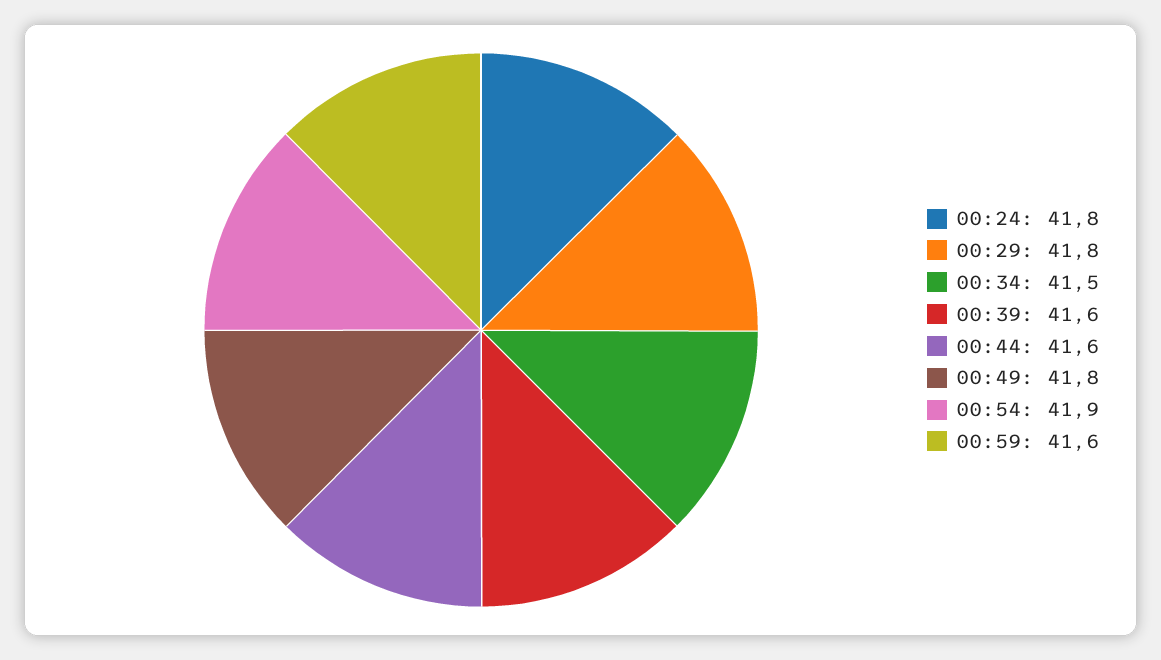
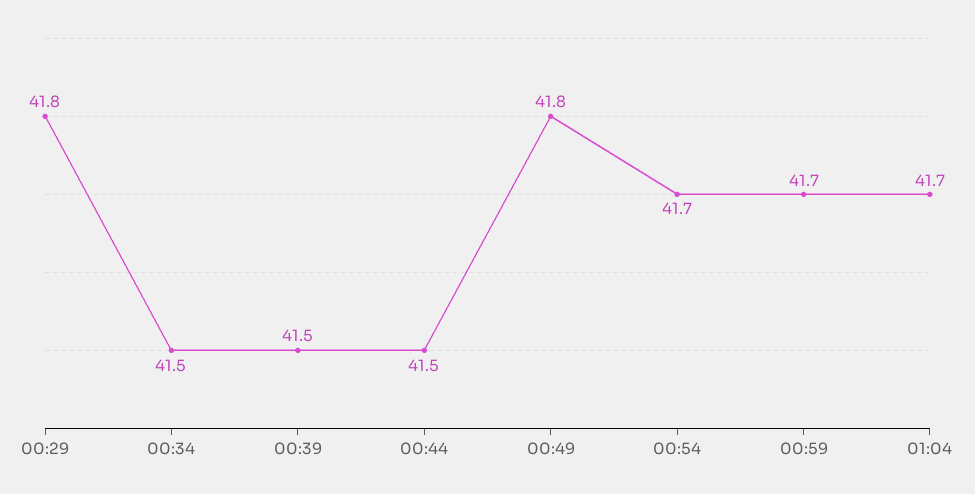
00:24: 41.8 -> none
00:39: 41.6 -> 41.5
00:44: 41.6 -> 41.5
00:54: 41.9 -> 41.7
00:59: 41.6 -> 41.7
01:04: none -> 41.7

